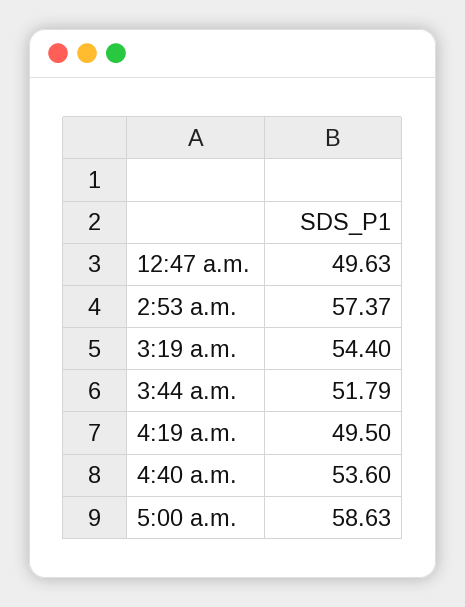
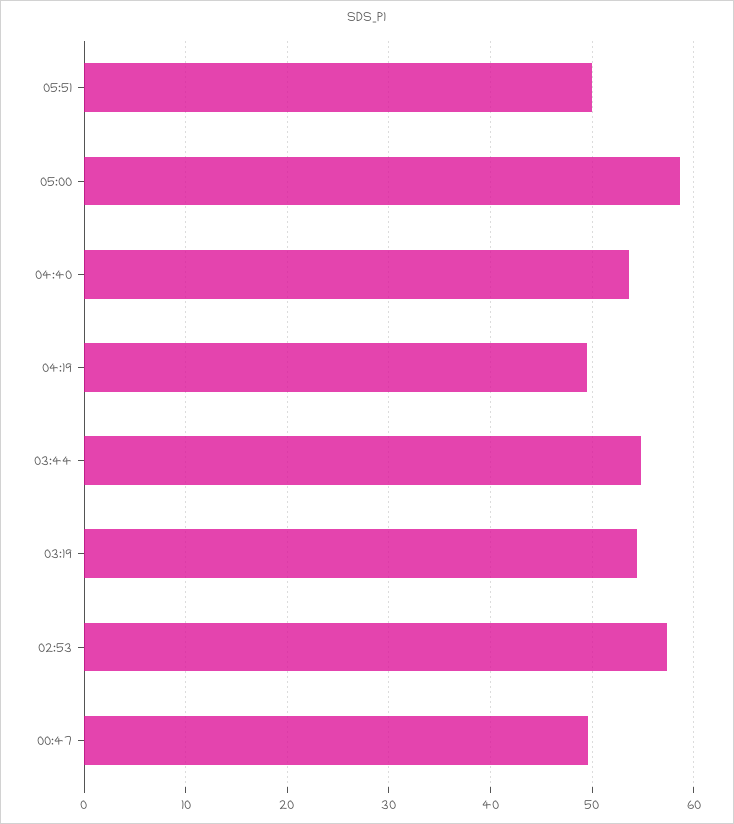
3:44 a.m.: 51.79 -> 55
05:51: none -> 50

